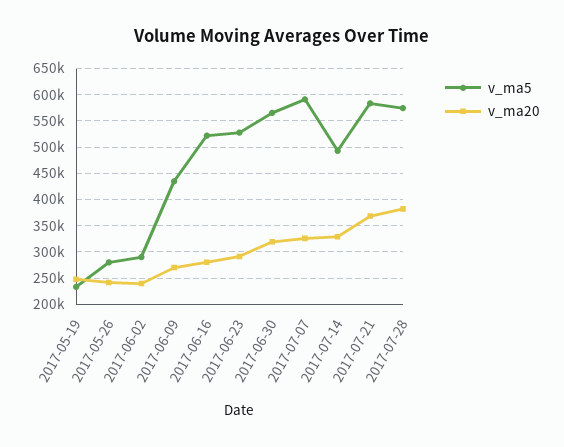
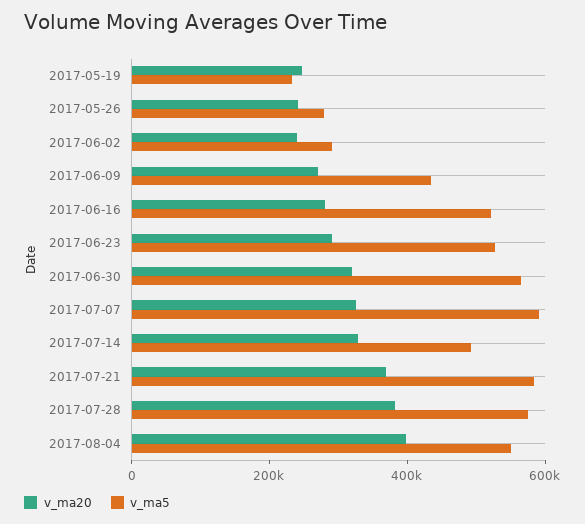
v_ma20, 2017-08-04: none -> 400000
v_ma5, 2017-08-04: none -> 550000

